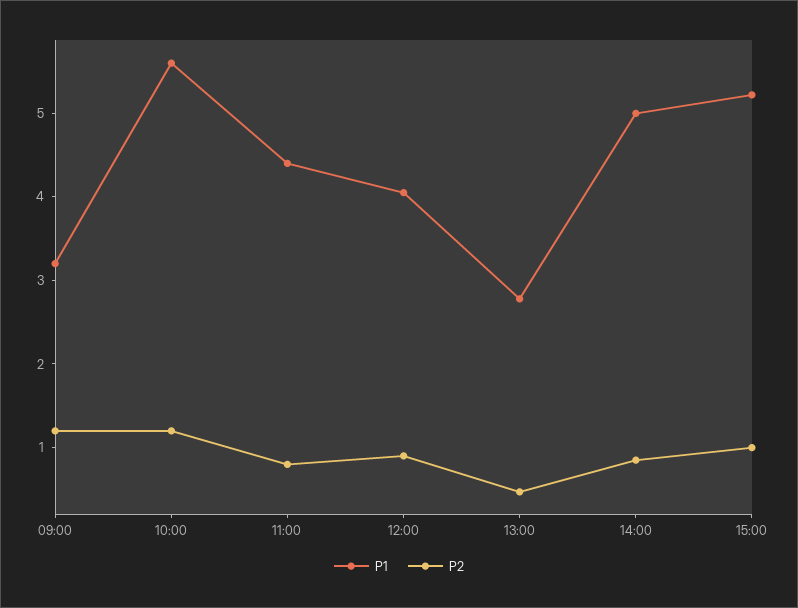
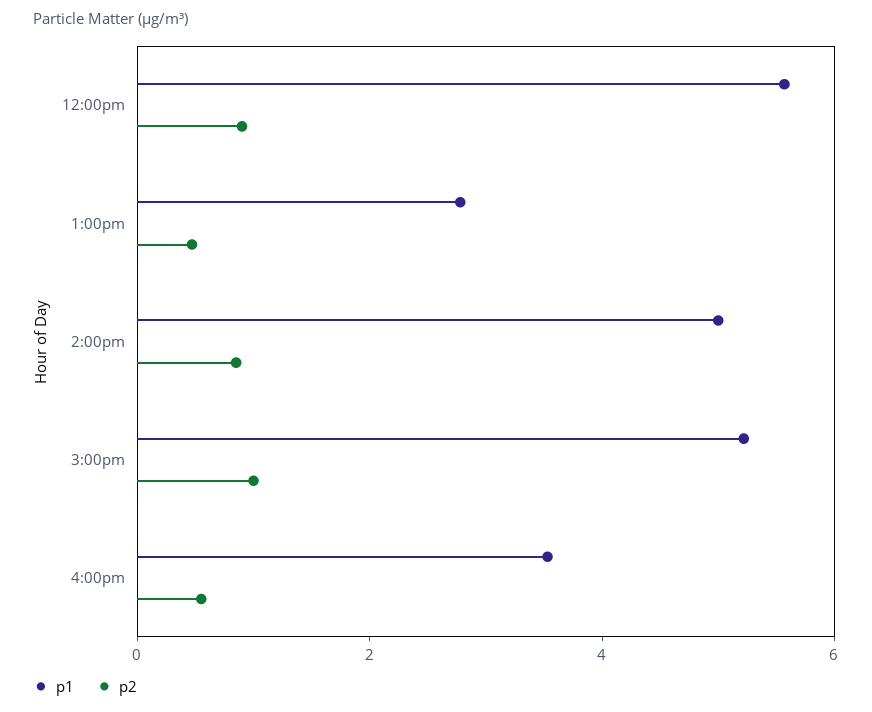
P1, 09:00: 3.2 -> none
P2, 09:00: 1.2 -> none
P1, 10:00: 5.6 -> none
P2, 10:00: 1.2 -> none
P1, 11:00: 4.4 -> none
P2, 11:00: 0.8 -> none
P1, 12:00: 4 -> 5.5
P1, 4:00pm: none -> 3.5
P2, 4:00pm: none -> 0.5

